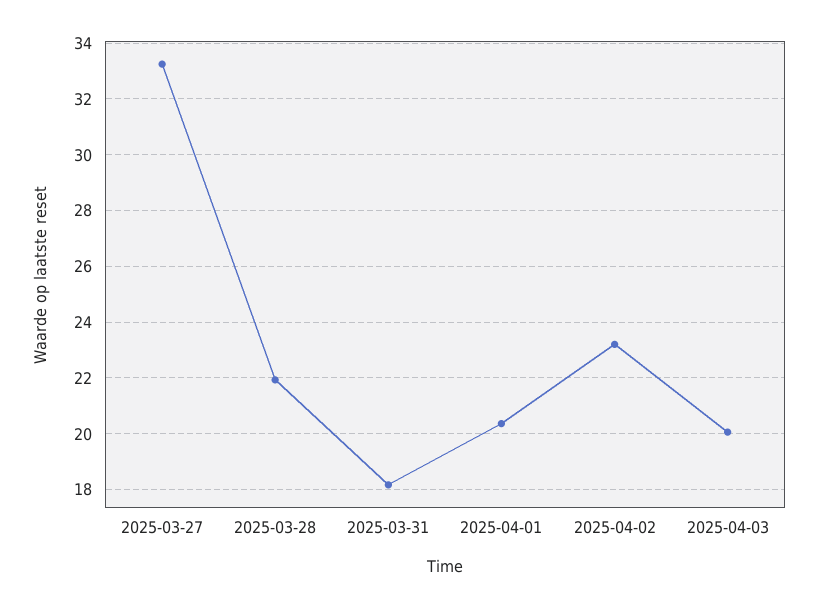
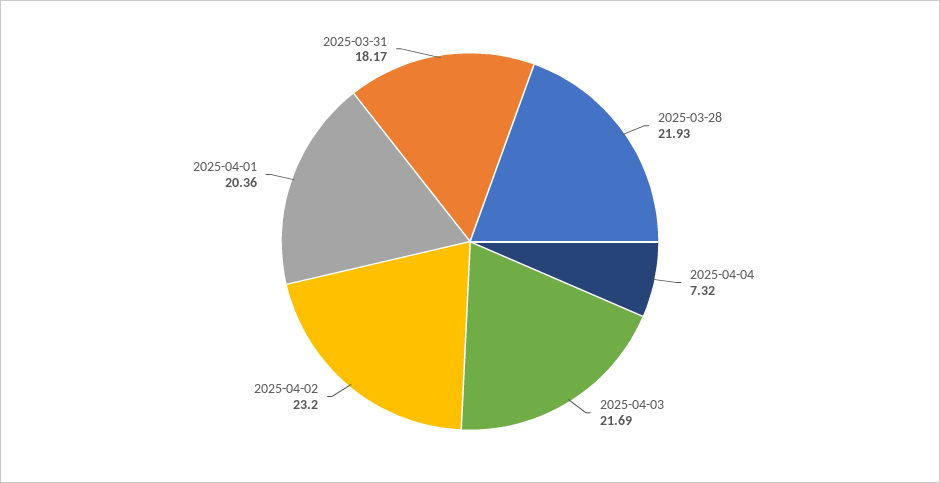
2025-03-27: 33.25 -> none
2025-04-03: 20 -> 21.69
2025-04-04: none -> 7.32

